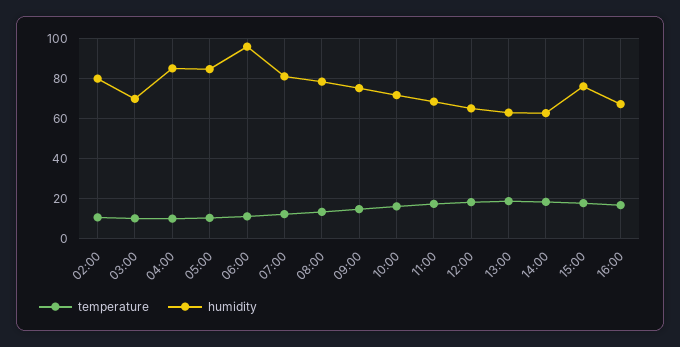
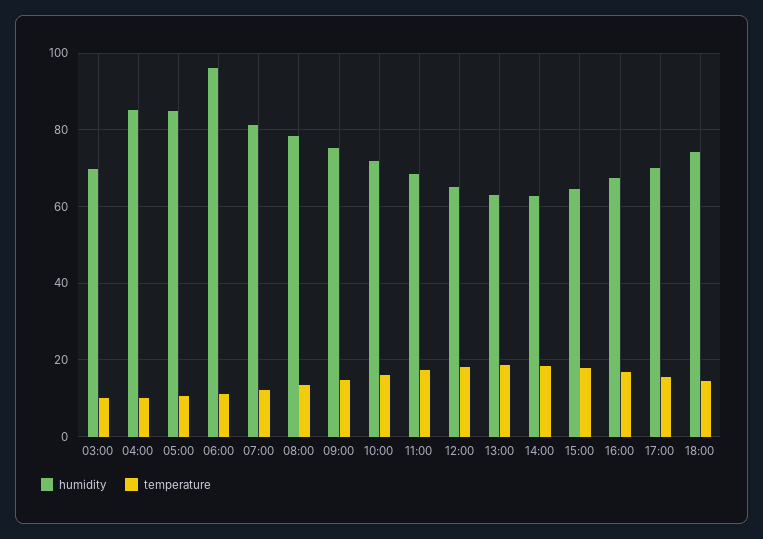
temperature, 02:00: 10 -> none
humidity, 02:00: 80 -> none
humidity, 15:00: 75 -> 64
humidity, 17:00: none -> 70
temperature, 17:00: none -> 16
humidity, 18:00: none -> 74
temperature, 18:00: none -> 14

